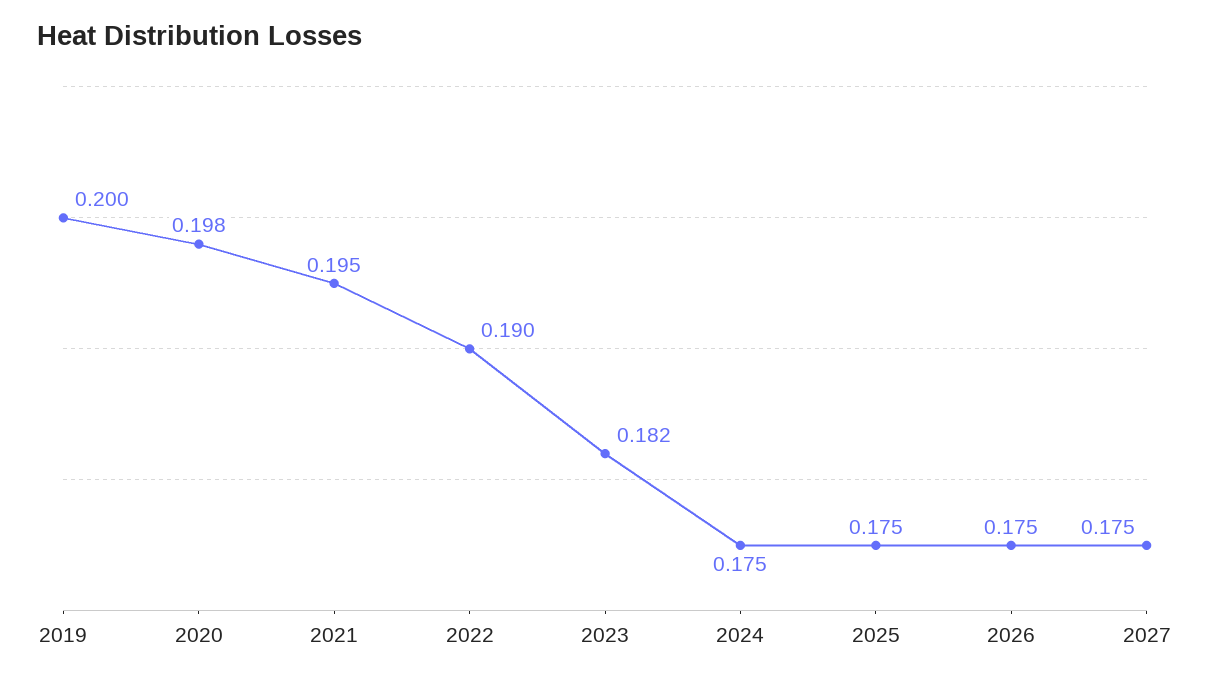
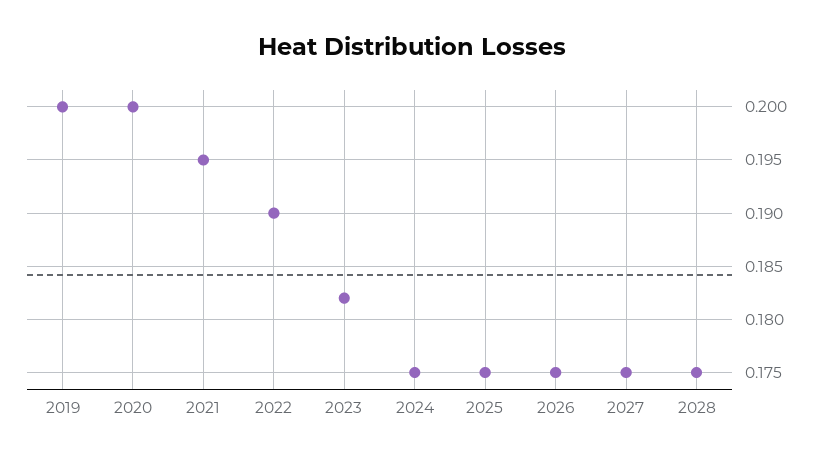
2020: 0.198 -> 0.2
2028: none -> 0.175

